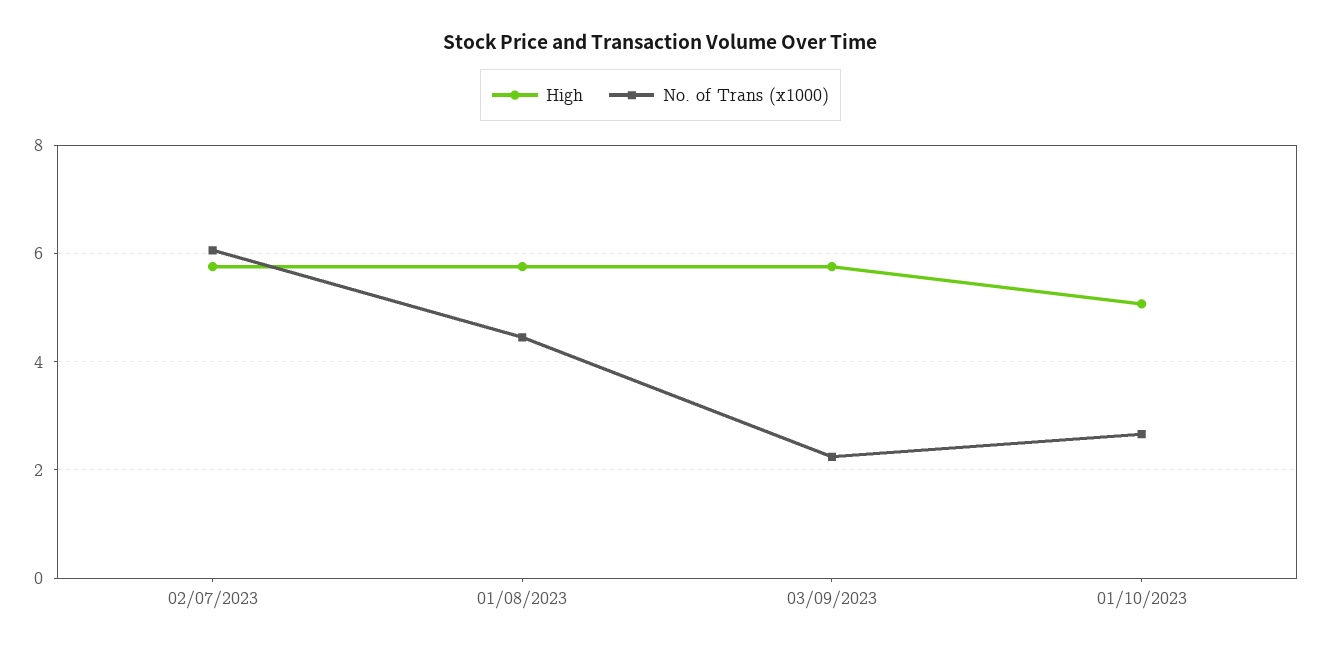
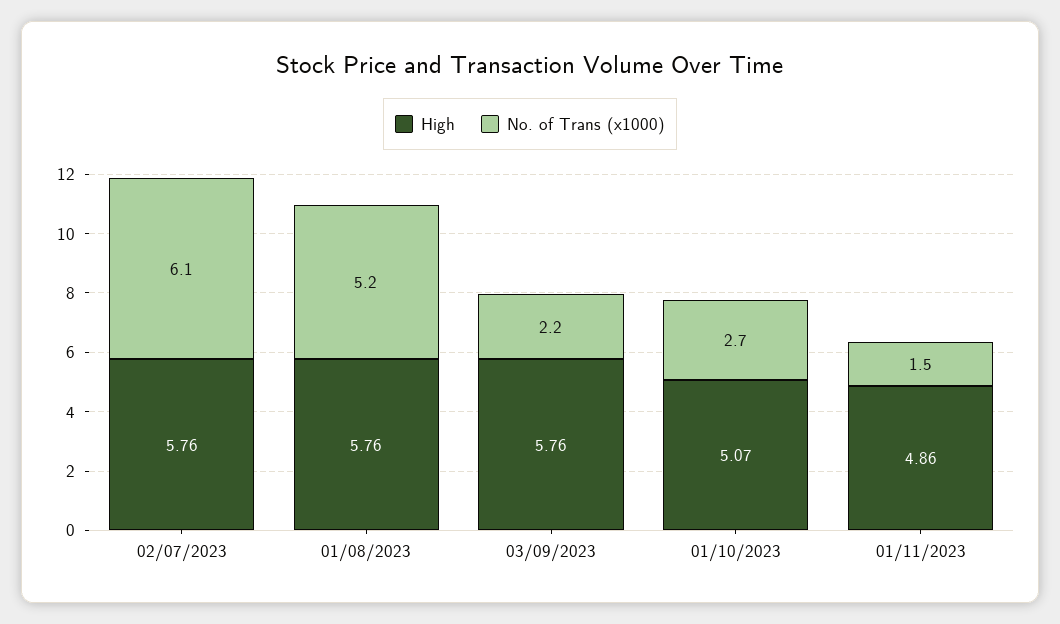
No. of Trans (x1000), 01/08/2023: 4.4 -> 5.2
High, 01/11/2023: none -> 4.86
No. of Trans (x1000), 01/11/2023: none -> 1.5

